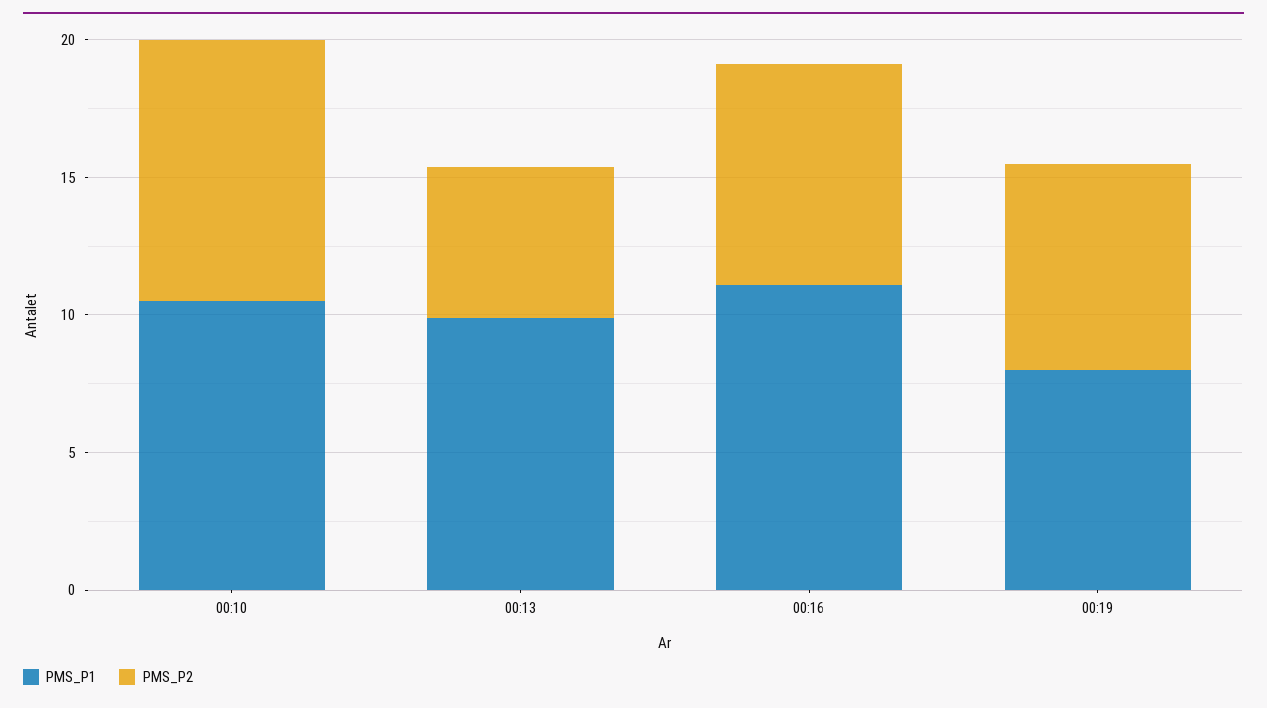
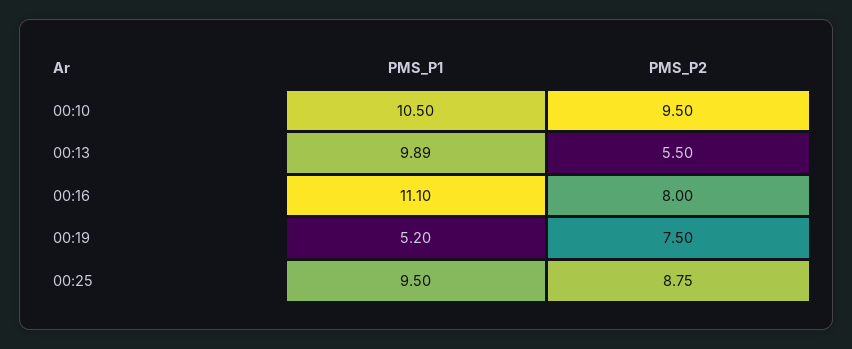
PMS_P1, 00:19: 8 -> 5.2
PMS_P1, 00:25: none -> 9.5
PMS_P2, 00:25: none -> 8.75

